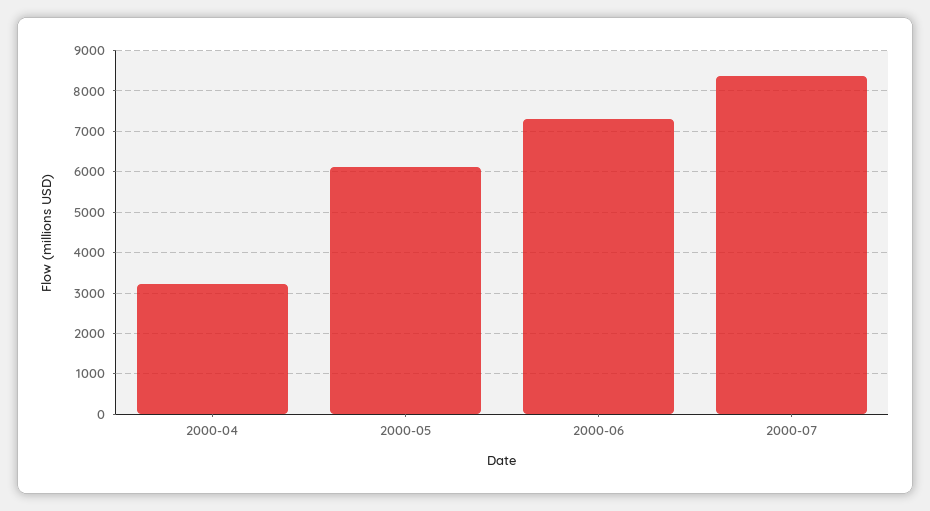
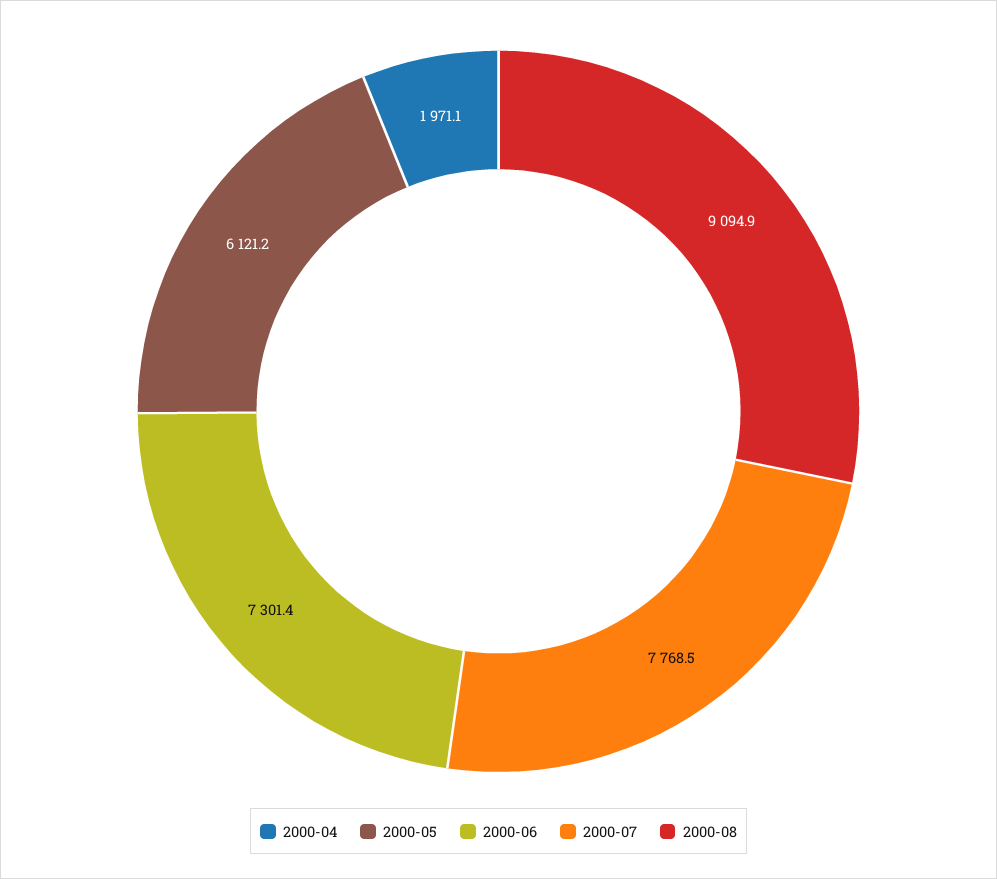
2000-04: 3200 -> 1971.1
2000-07: 8400 -> 7768.5
2000-08: none -> 9094.9

